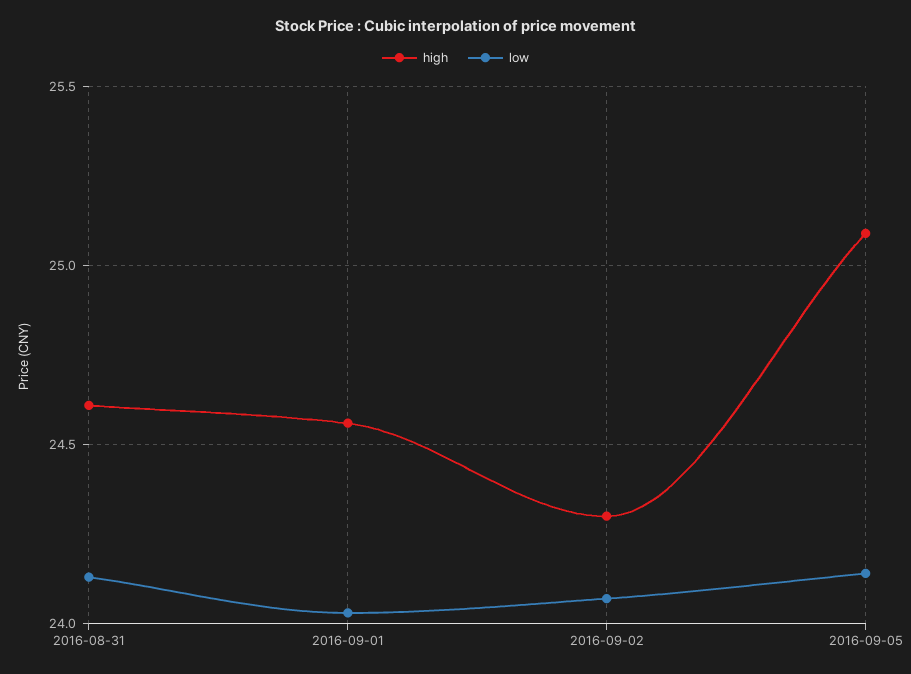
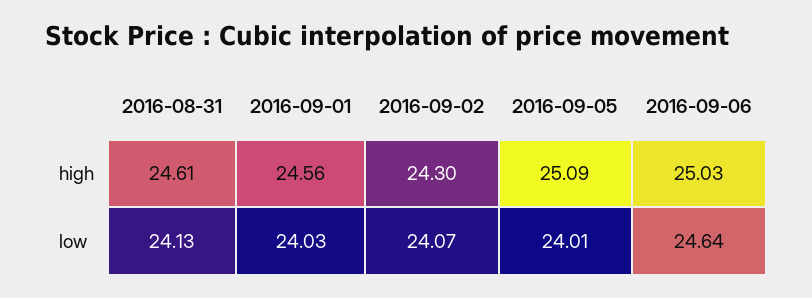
low, 2016-09-05: 24.15 -> 24.01
high, 2016-09-06: none -> 25.03
low, 2016-09-06: none -> 24.64

